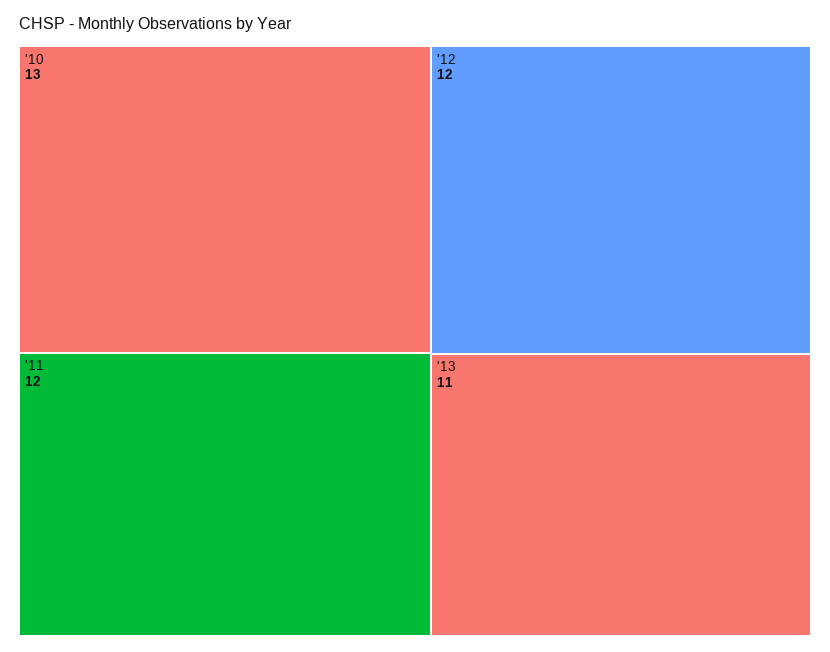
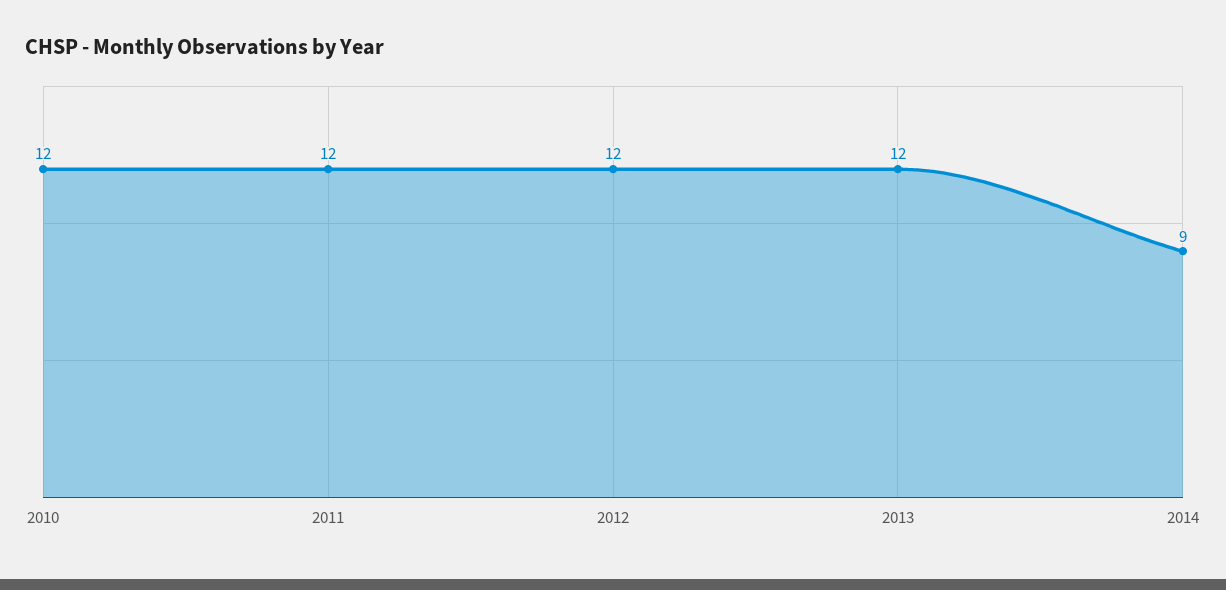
'10: 13 -> 12
'13: 11 -> 12
2014: none -> 9

